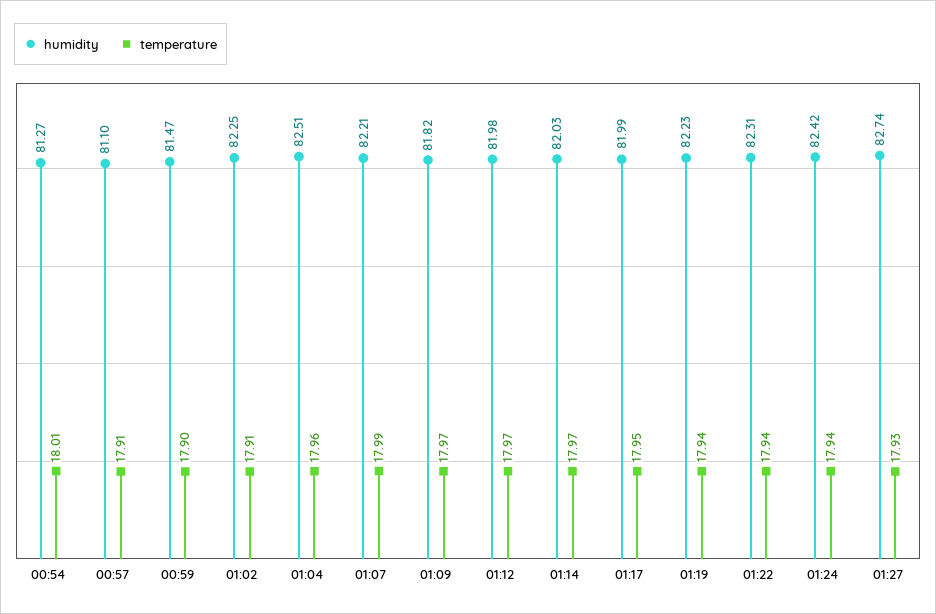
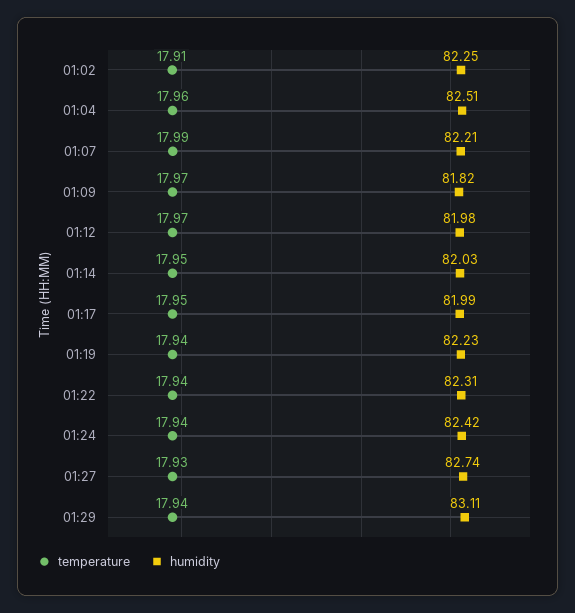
humidity, 00:54: 81.27 -> none
temperature, 00:54: 18.01 -> none
humidity, 00:57: 81.1 -> none
temperature, 00:57: 17.91 -> none
humidity, 00:59: 81.47 -> none
temperature, 00:59: 17.9 -> none
temperature, 01:14: 17.97 -> 17.95
temperature, 01:29: none -> 17.94
humidity, 01:29: none -> 83.11

